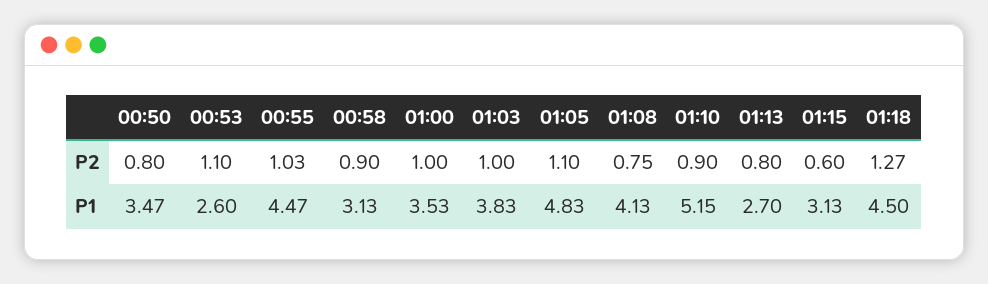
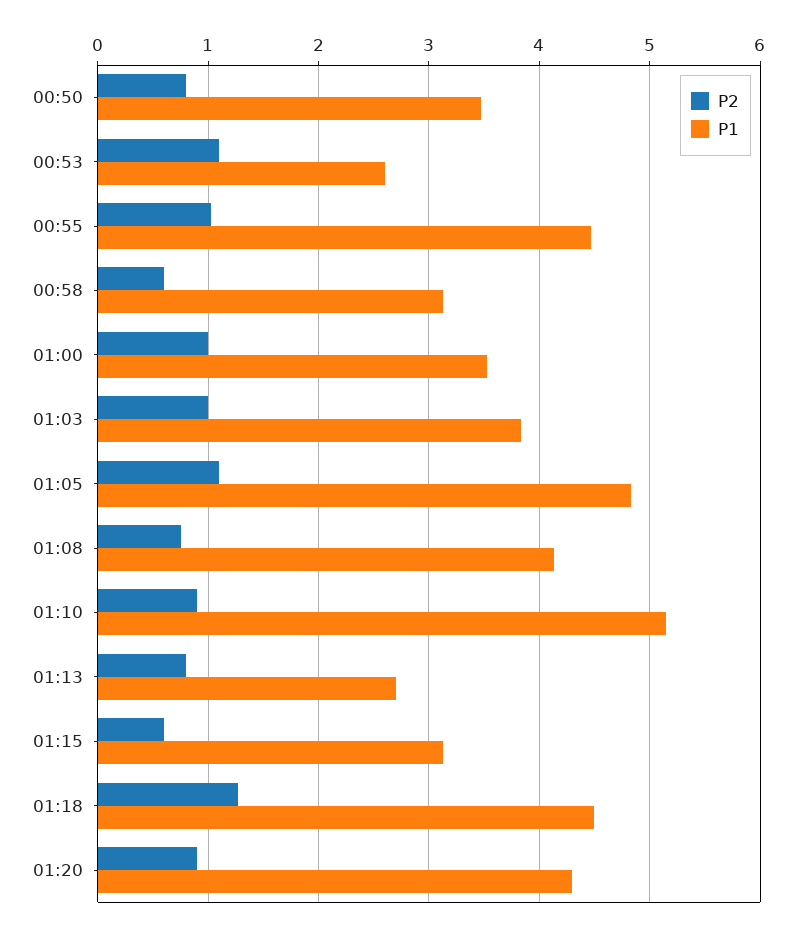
P2, 00:58: 0.9 -> 0.6
P2, 01:20: none -> 0.9
P1, 01:20: none -> 4.3

